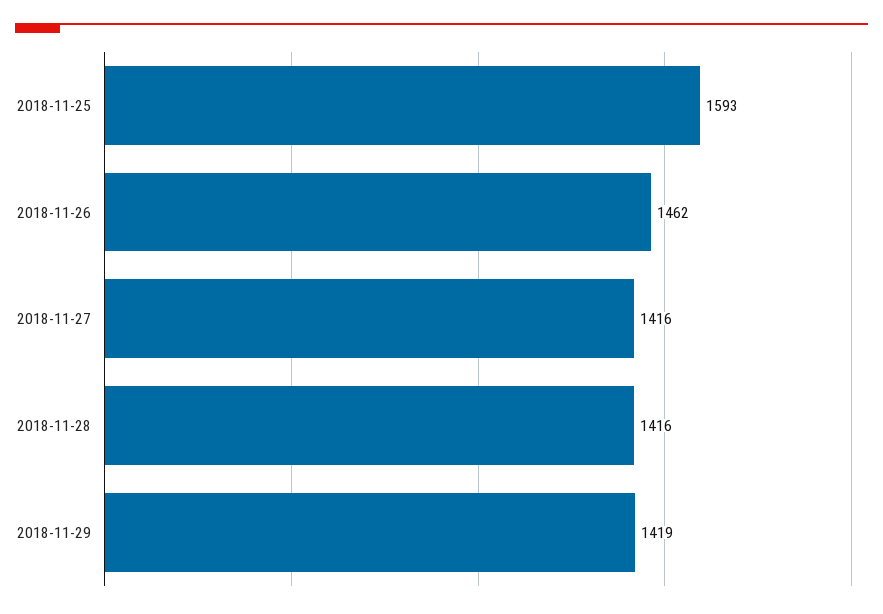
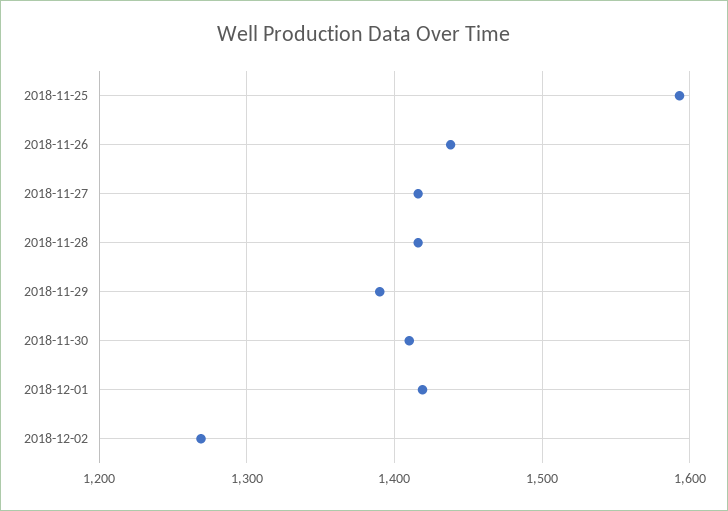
2018-11-26: 1462 -> 1440
2018-11-29: 1419 -> 1390
2018-11-30: none -> 1410
2018-12-01: none -> 1420
2018-12-02: none -> 1270

